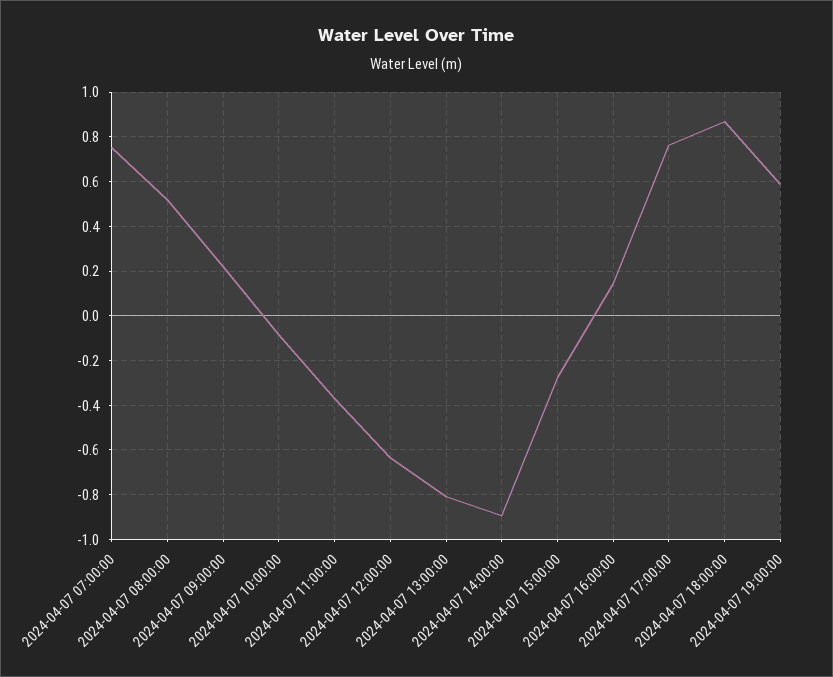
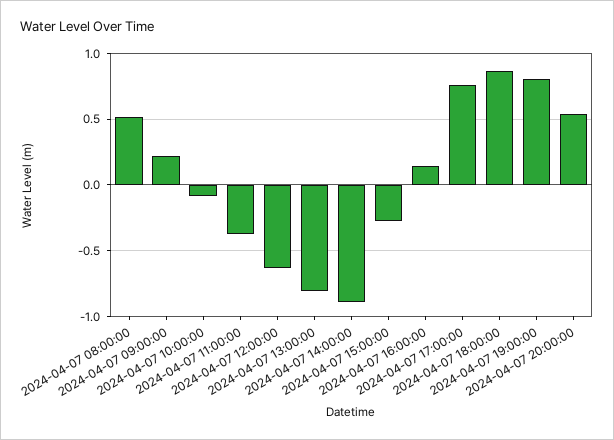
2024-04-07 07:00:00: 0.75 -> none
2024-04-07 19:00:00: 0.6 -> 0.8
2024-04-07 20:00:00: none -> 0.55

